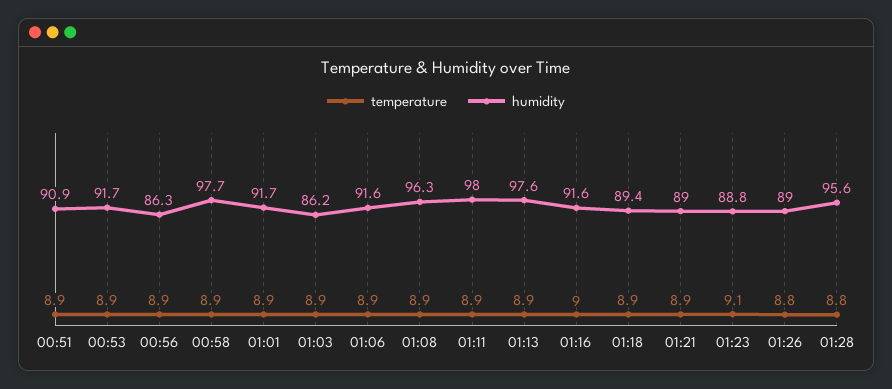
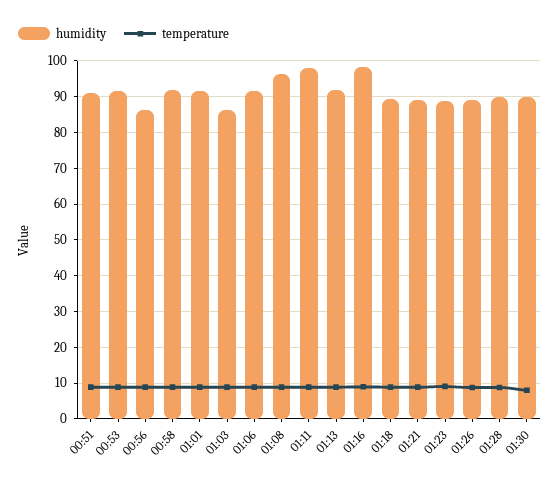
humidity, 00:58: 97.7 -> 92
humidity, 01:13: 97.6 -> 92
humidity, 01:16: 91.6 -> 98
humidity, 01:28: 95.6 -> 90
humidity, 01:30: none -> 90
temperature, 01:30: none -> 8

